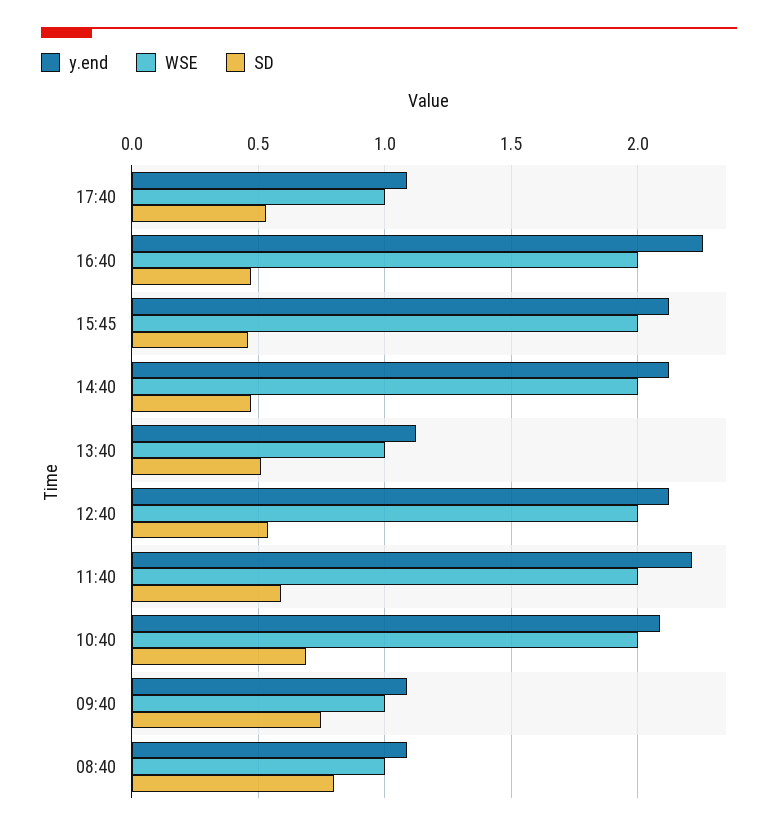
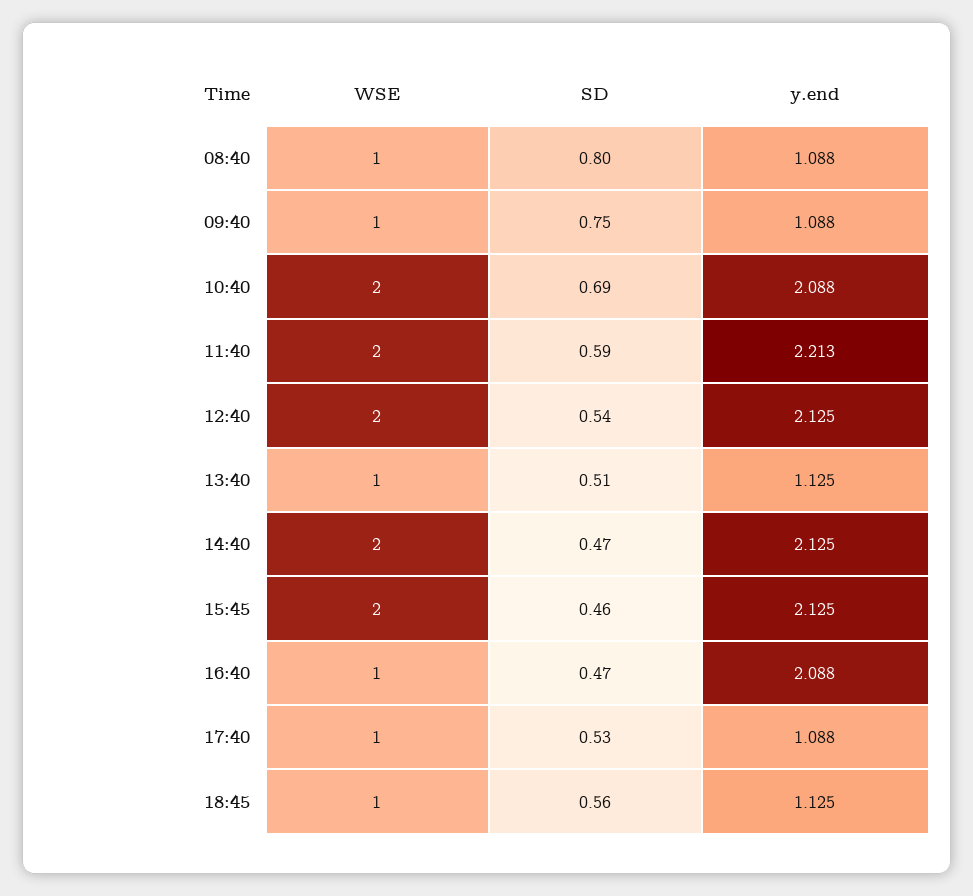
y.end, 16:40: 2.25 -> 2.088
WSE, 16:40: 2 -> 1
WSE, 18:45: none -> 1
SD, 18:45: none -> 0.56
y.end, 18:45: none -> 1.125

